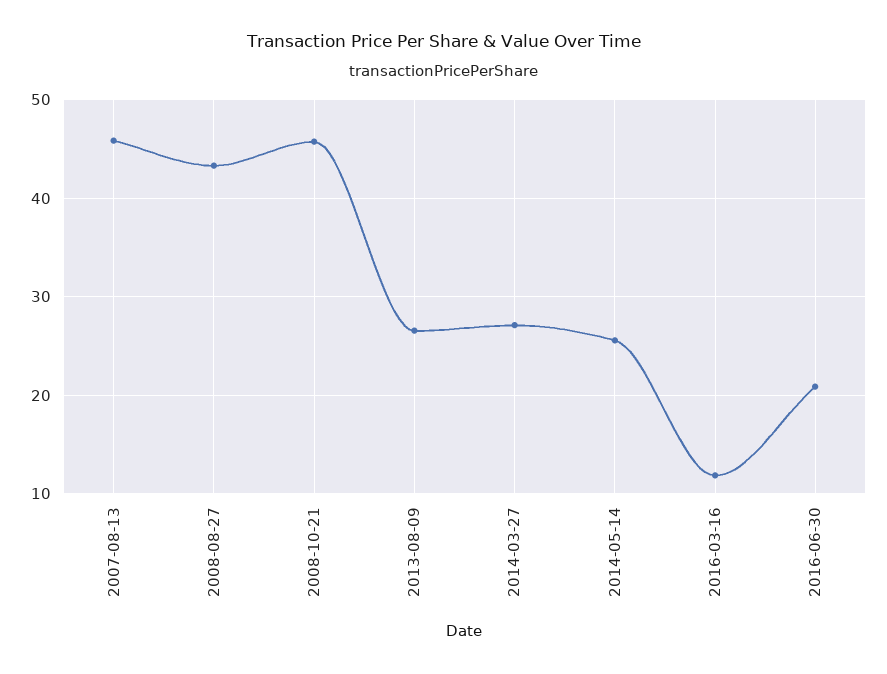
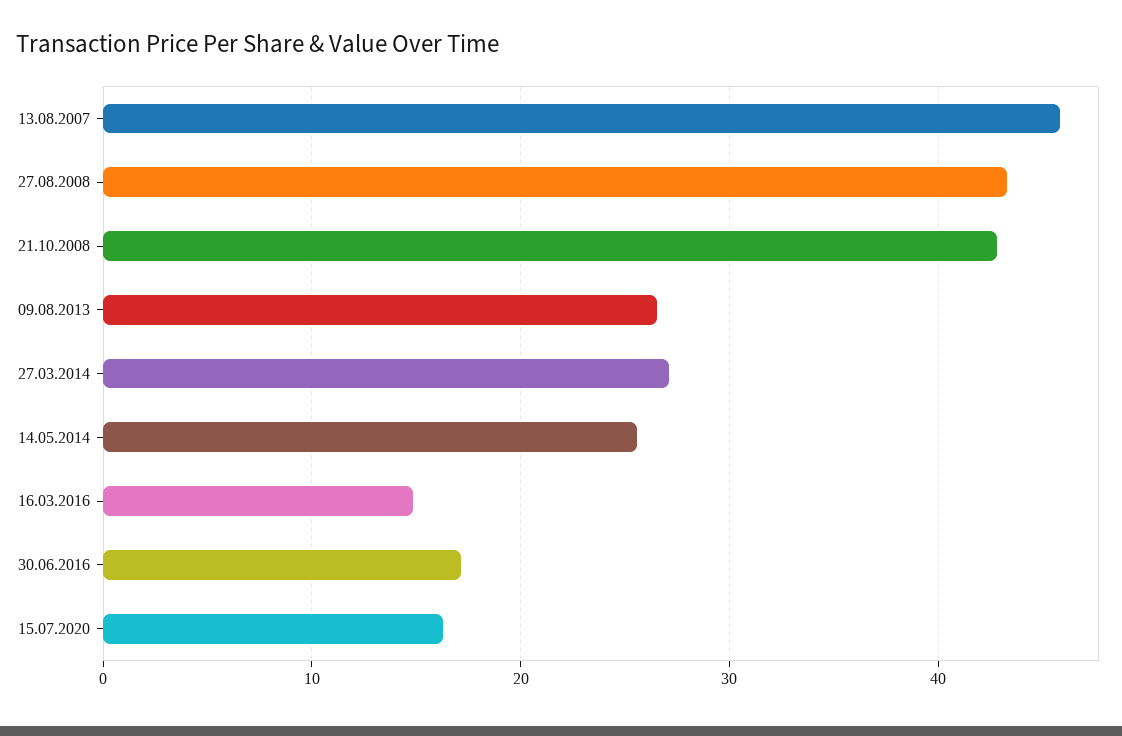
2008-10-21: 46 -> 43
2016-03-16: 12 -> 15
2016-06-30: 21 -> 17
15.07.2020: none -> 16

